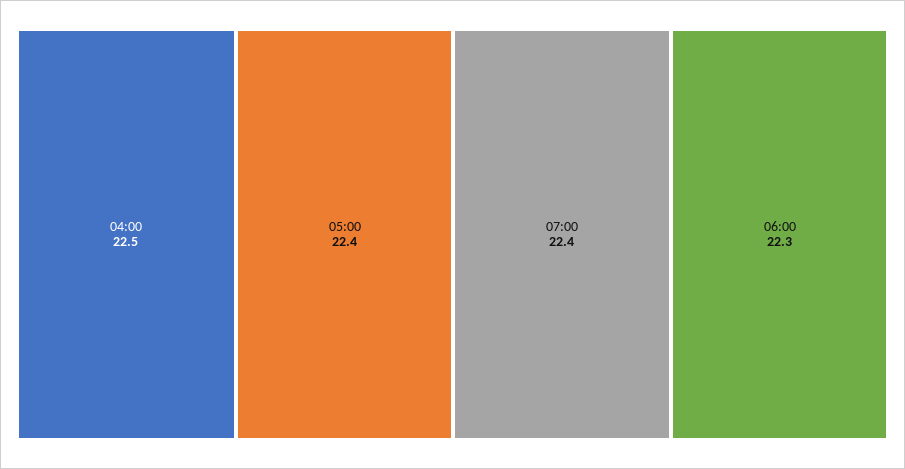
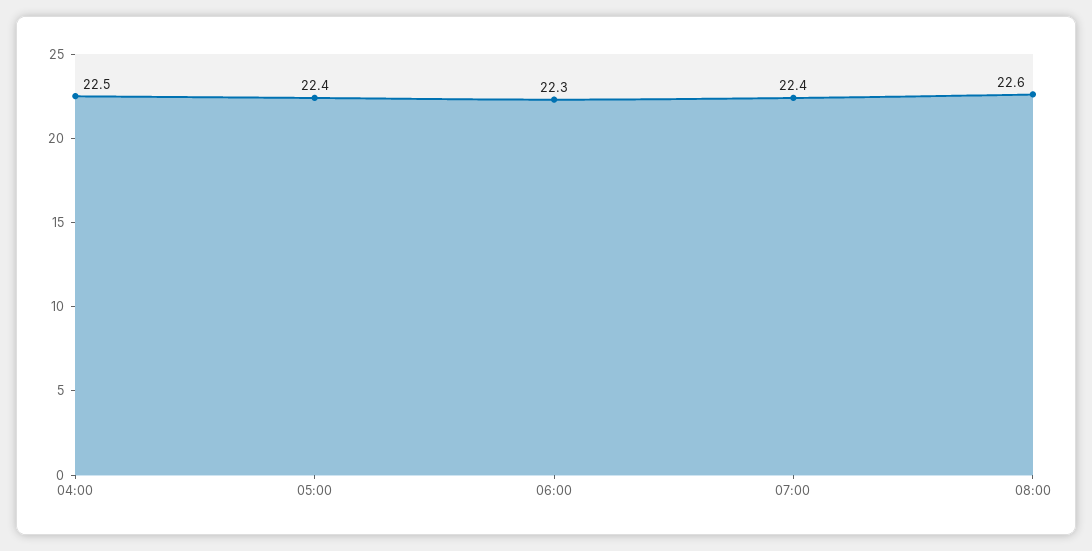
08:00: none -> 22.6

